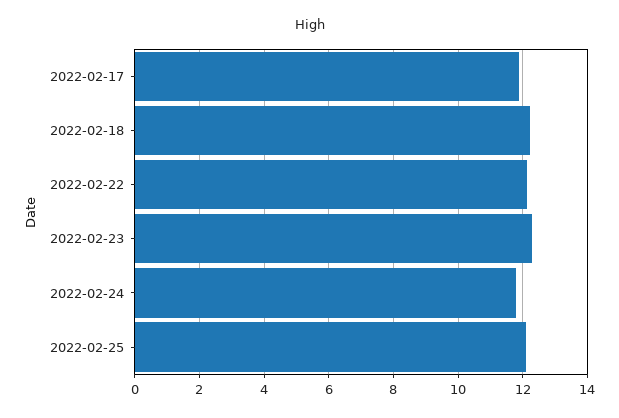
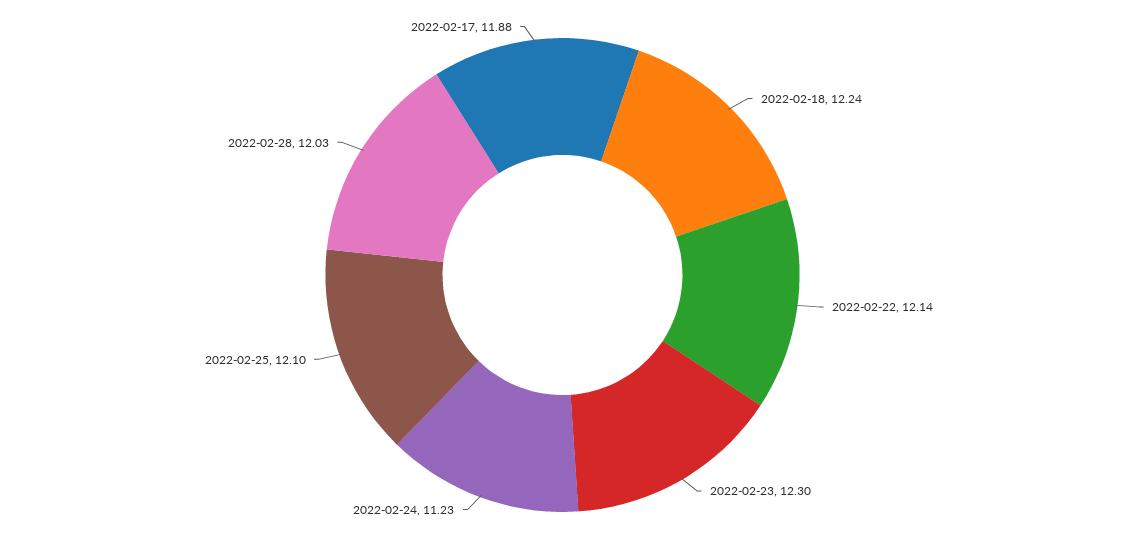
2022-02-24: 11.8 -> 11.23
2022-02-28: none -> 12.03

